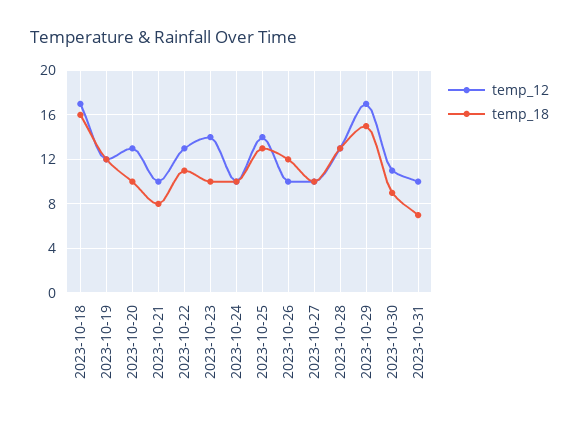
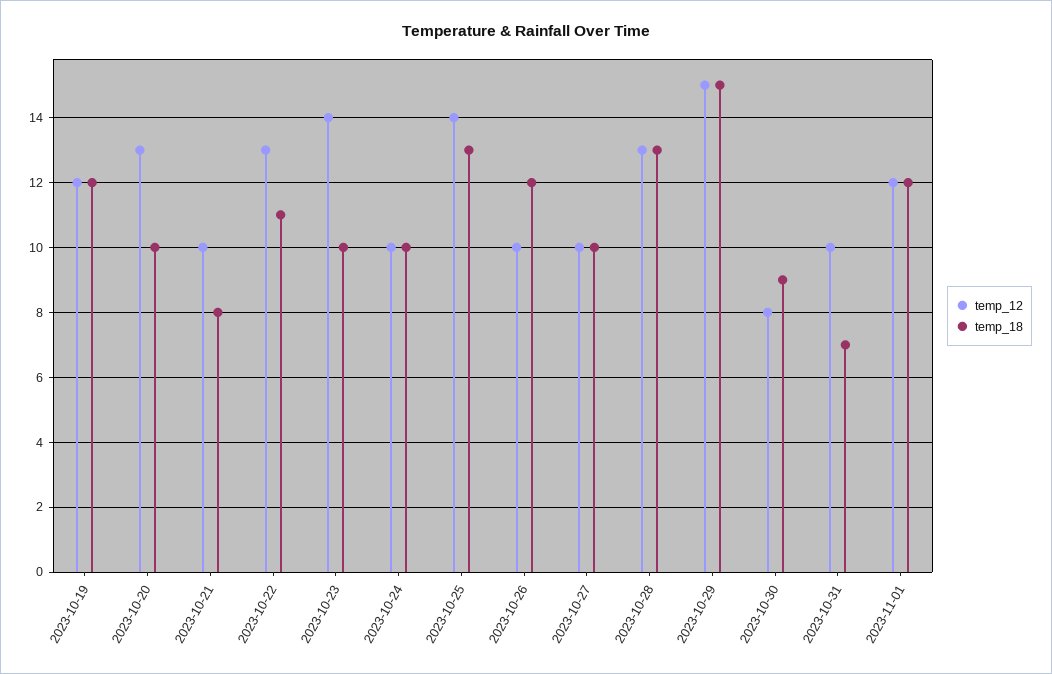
temp_12, 2023-10-18: 17 -> none
temp_18, 2023-10-18: 16 -> none
temp_12, 2023-10-29: 17 -> 15
temp_12, 2023-10-30: 11 -> 8
temp_12, 2023-11-01: none -> 12
temp_18, 2023-11-01: none -> 12

